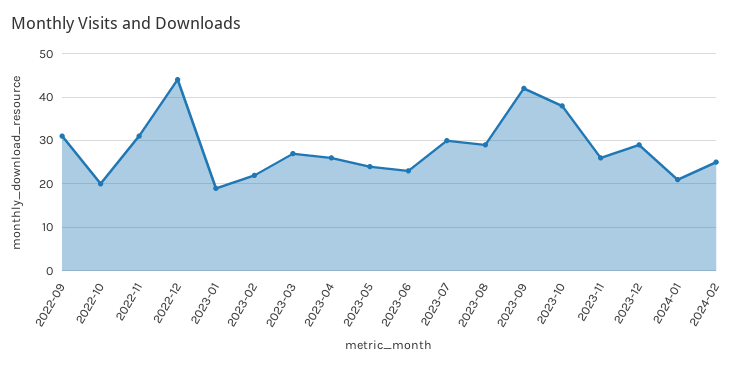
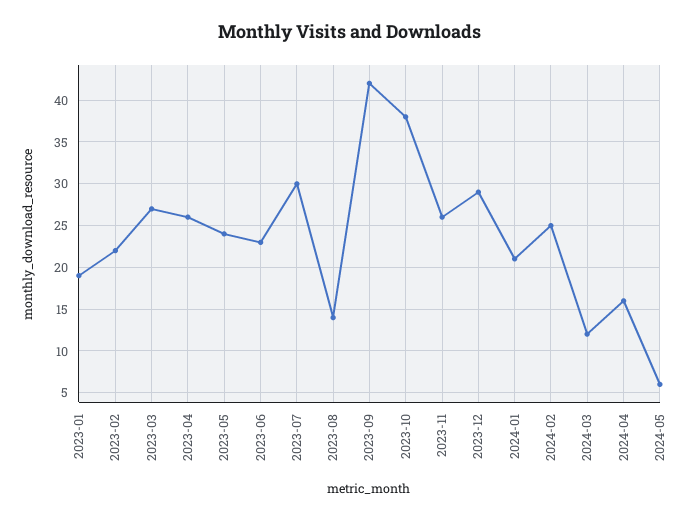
2022-09: 30 -> none
2022-10: 20 -> none
2022-11: 30 -> none
2022-12: 45 -> none
2023-08: 30 -> 14
2024-03: none -> 12
2024-04: none -> 16
2024-05: none -> 6

